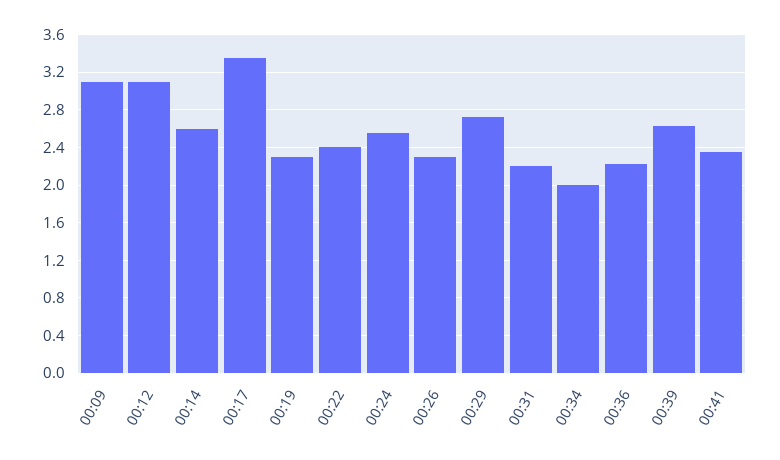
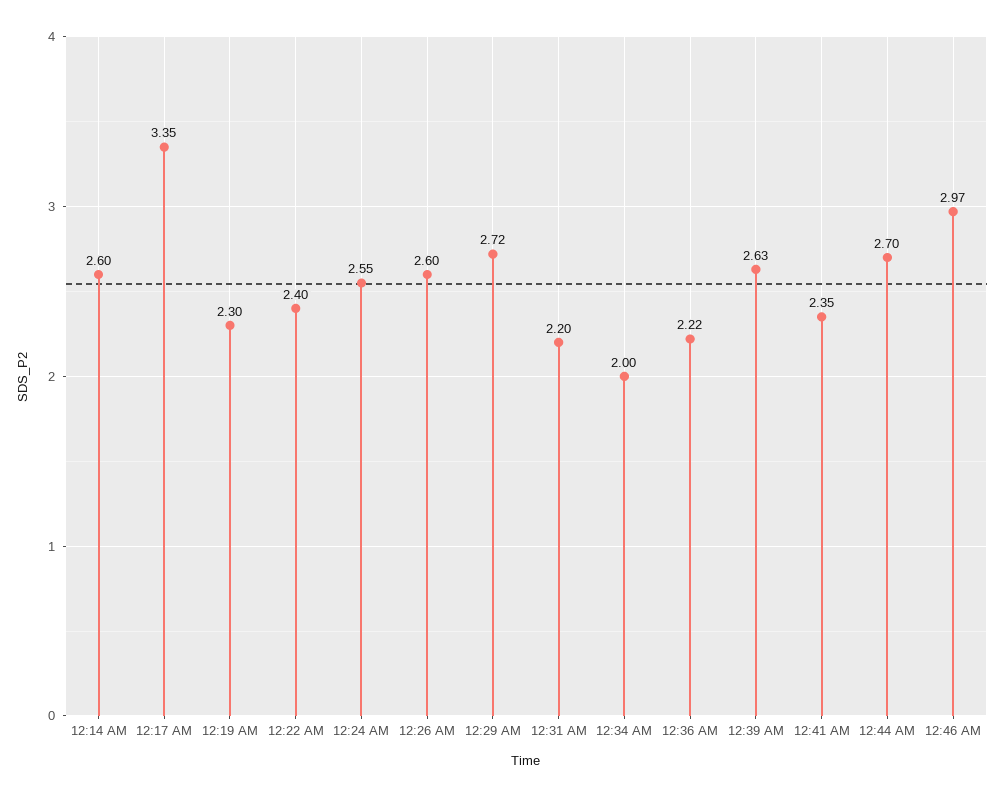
00:09: 3.1 -> none
00:12: 3.1 -> none
00:26: 2.3 -> 2.6
12:44 AM: none -> 2.7
12:46 AM: none -> 2.97

